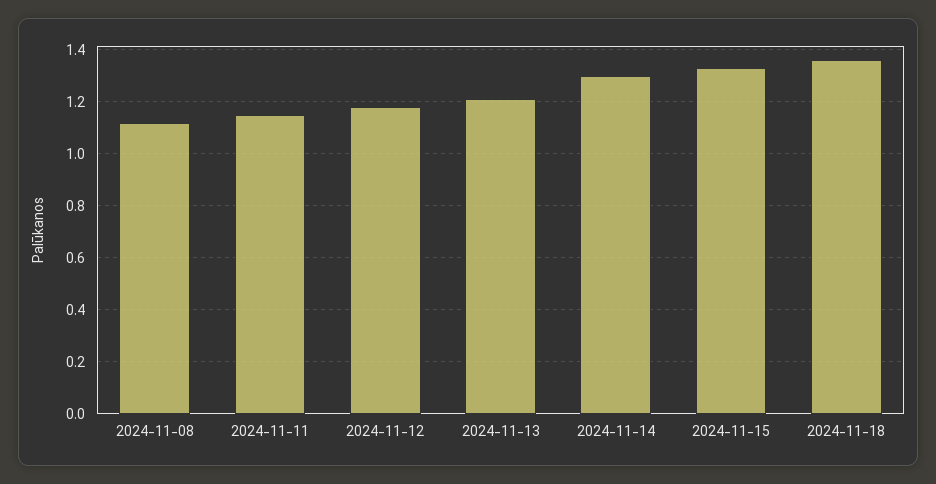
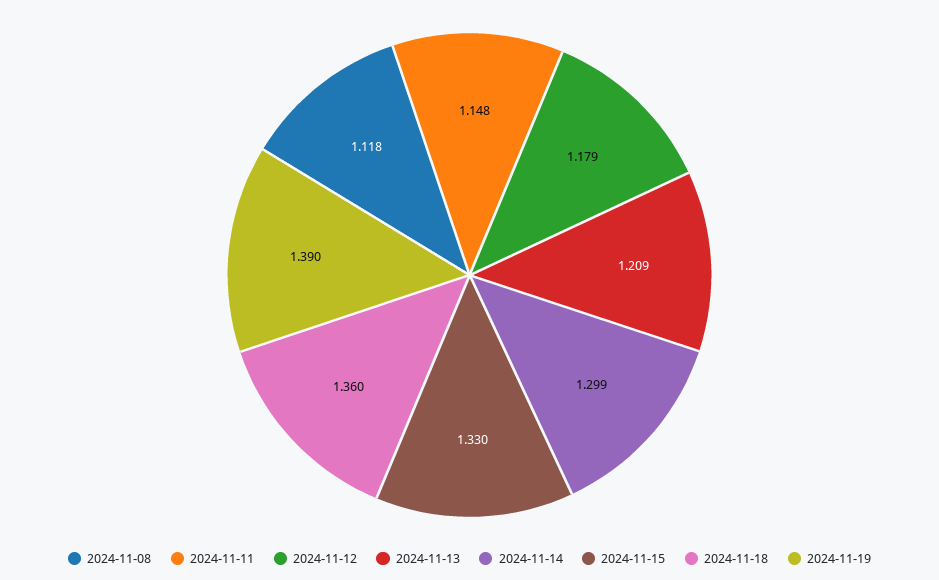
2024-11-19: none -> 1.39

